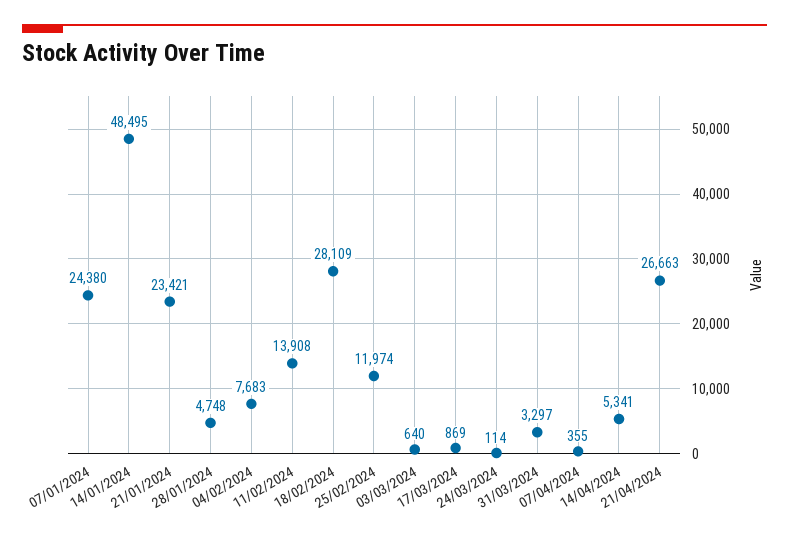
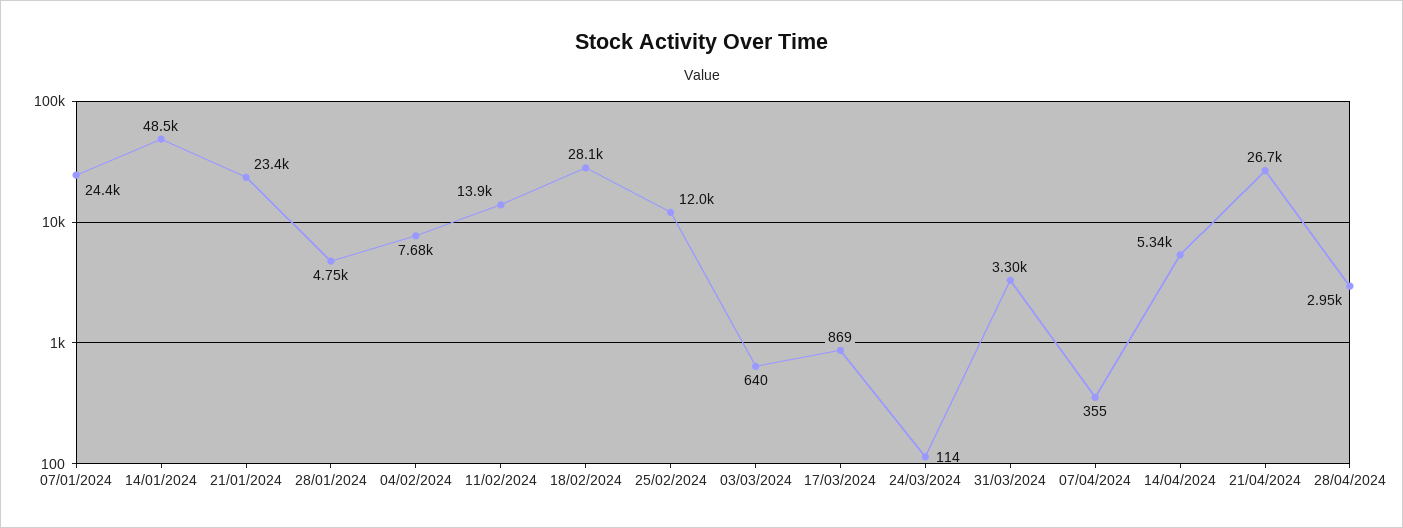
28/04/2024: none -> 2950

